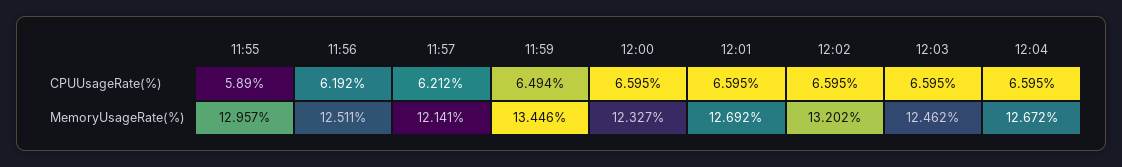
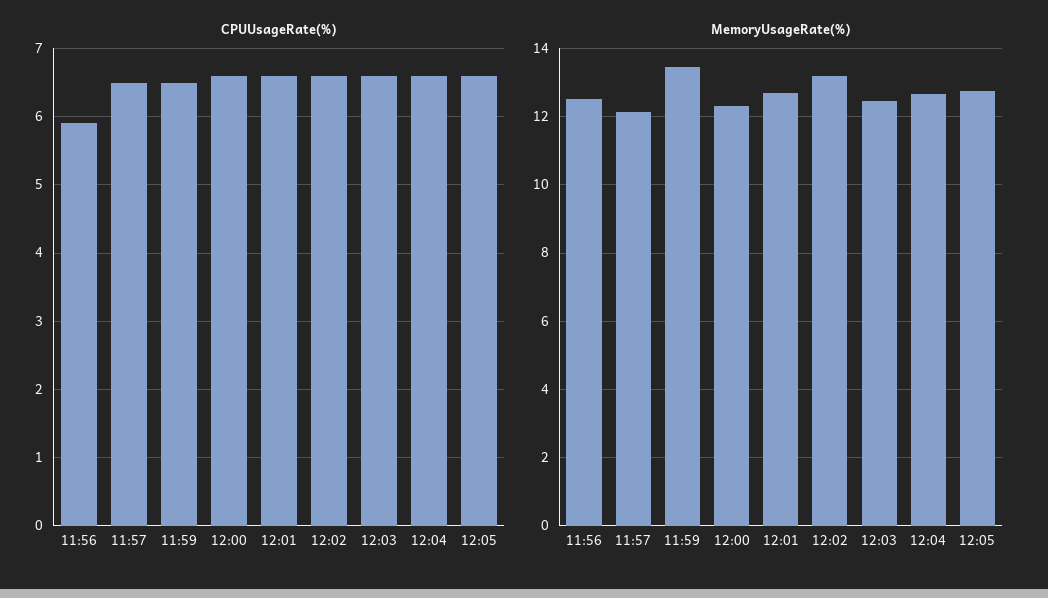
CPUUsageRate(%), 11:55: 5.89 -> none
CPUUsageRate(%), 11:56: 6.192 -> 5.9
CPUUsageRate(%), 11:57: 6.212 -> 6.5
MemoryUsageRate(%), 11:55: 12.957 -> none
CPUUsageRate(%), 12:05: none -> 6.6
MemoryUsageRate(%), 12:05: none -> 12.8

